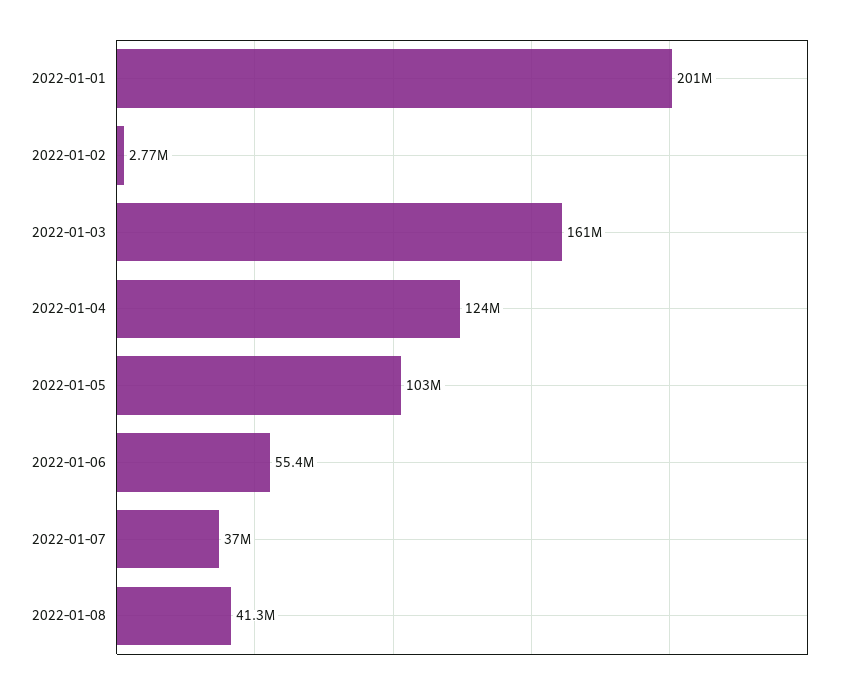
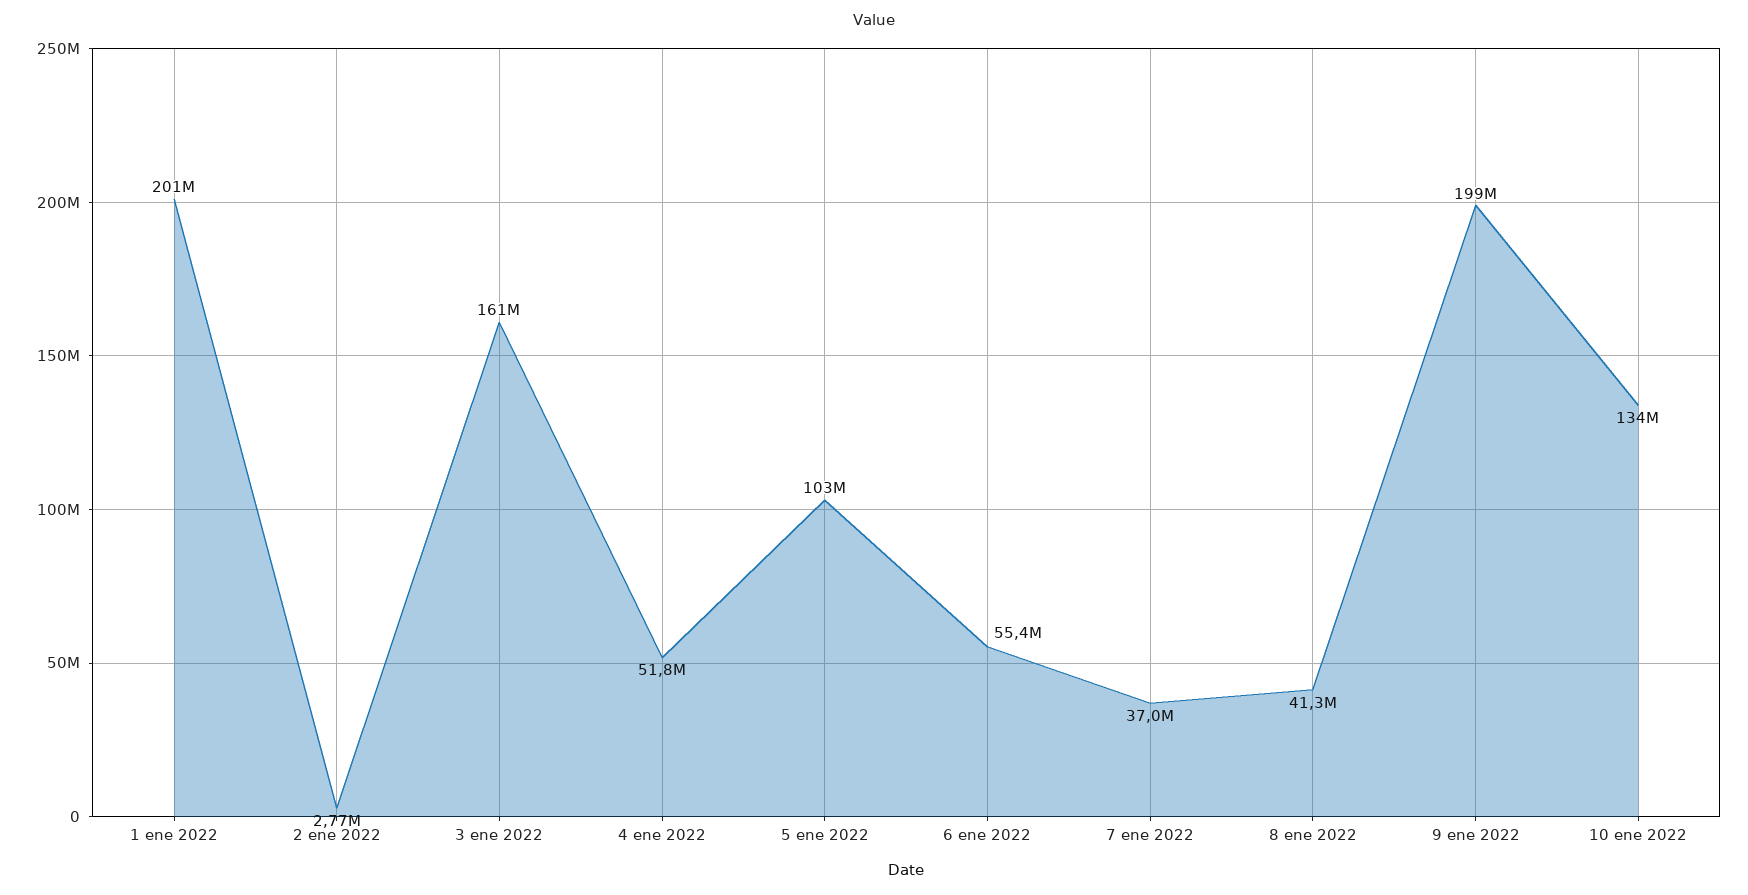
2022-01-04: 124000000 -> 51800000
9 ene 2022: none -> 199000000
10 ene 2022: none -> 134000000

